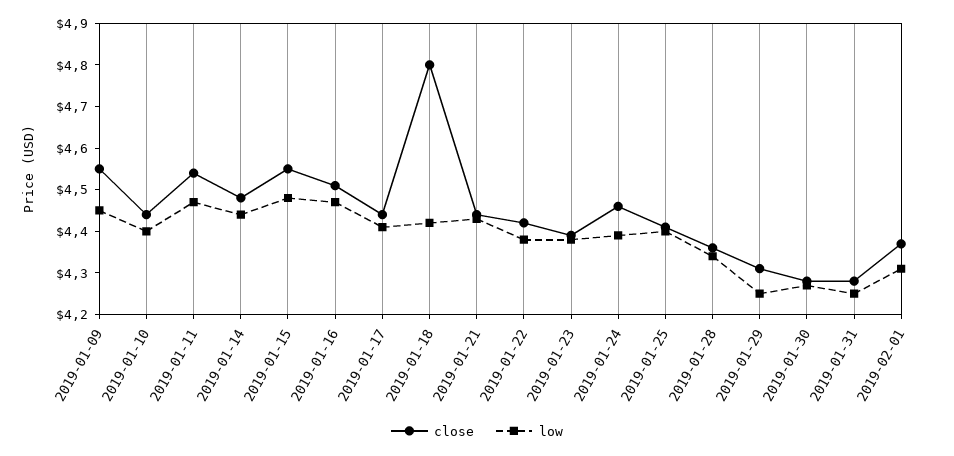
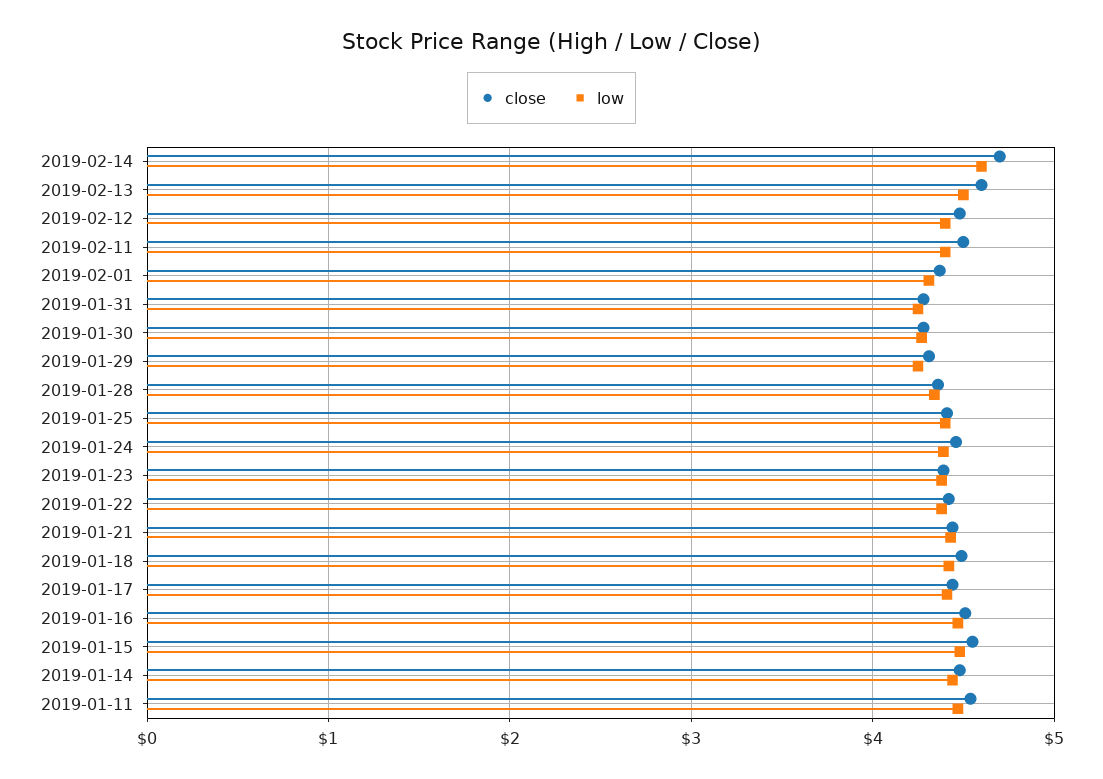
close, 2019-01-09: 4.55 -> none
low, 2019-01-09: 4.45 -> none
close, 2019-01-10: 4.45 -> none
low, 2019-01-10: 4.4 -> none
close, 2019-01-18: 4.8 -> 4.5
close, 2019-02-14: none -> 4.7
low, 2019-02-14: none -> 4.6
close, 2019-02-13: none -> 4.6
low, 2019-02-13: none -> 4.5
close, 2019-02-12: none -> 4.5
low, 2019-02-12: none -> 4.4
close, 2019-02-11: none -> 4.5
low, 2019-02-11: none -> 4.4

